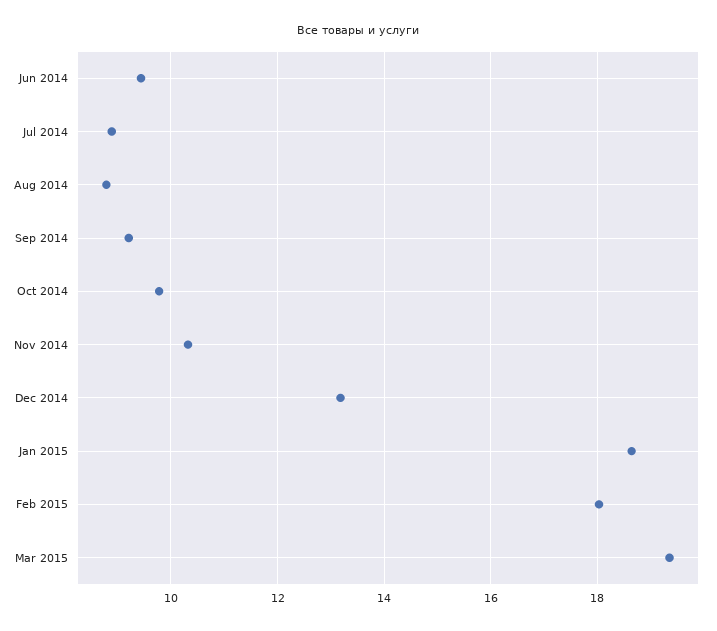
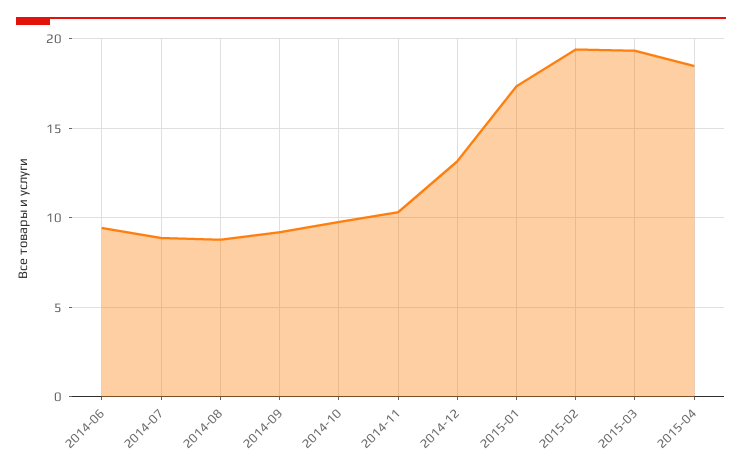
Jan 2015: 18.6 -> 17.5
Feb 2015: 18 -> 19.5
2015-04: none -> 18.5

